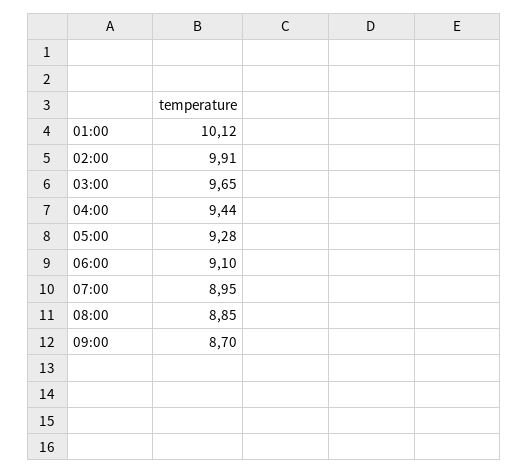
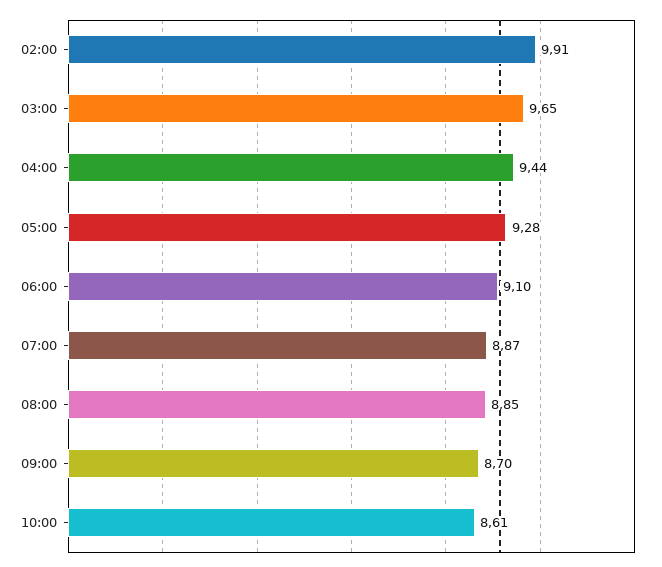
01:00: 10.12 -> none
07:00: 8.95 -> 8.87
10:00: none -> 8.61

